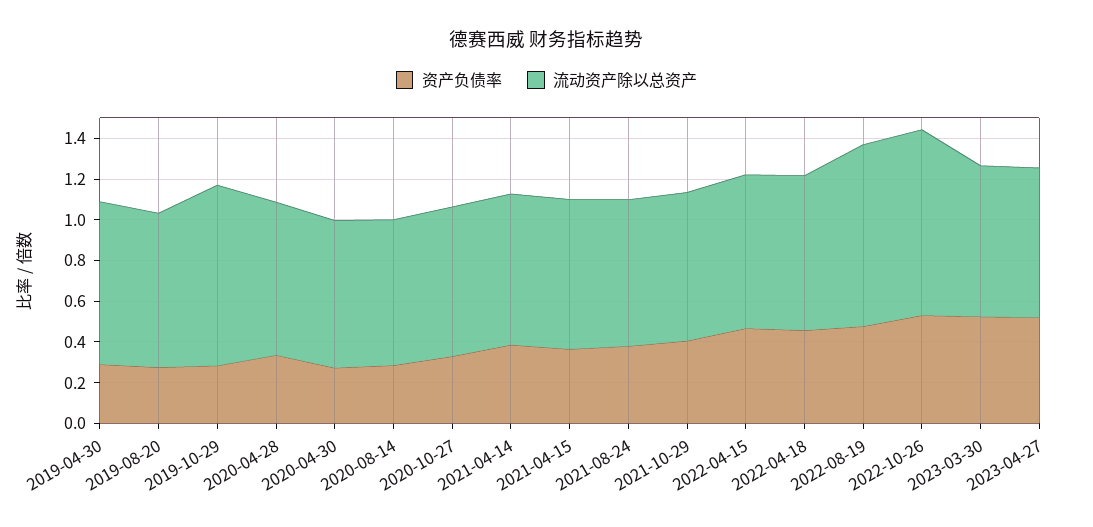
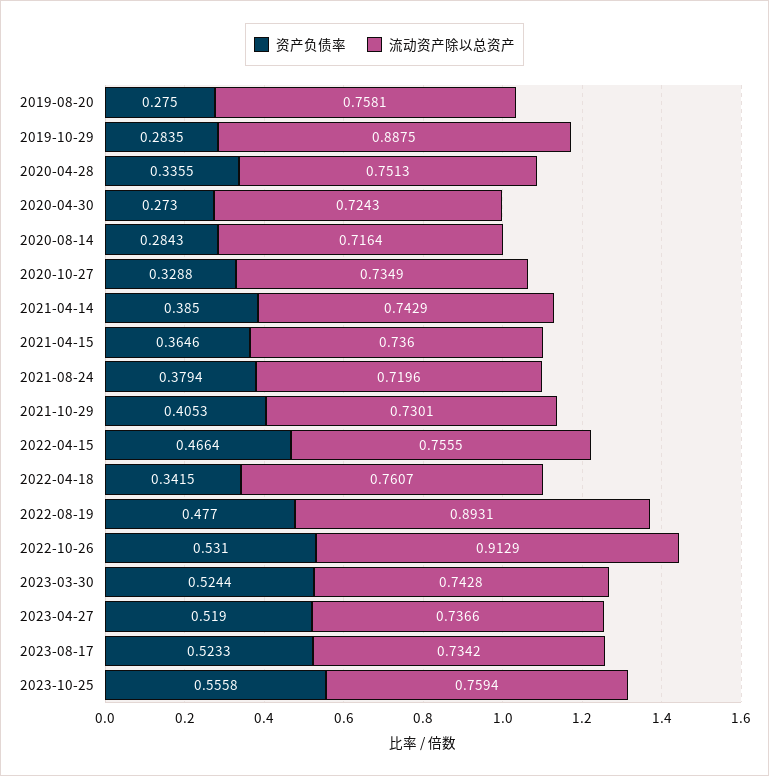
资产负债率, 2019-04-30: 0.3 -> none
流动资产除以总资产, 2019-04-30: 0.8 -> none
资产负债率, 2022-04-18: 0.45 -> 0.3415
资产负债率, 2023-08-17: none -> 0.5233
流动资产除以总资产, 2023-08-17: none -> 0.7342
资产负债率, 2023-10-25: none -> 0.5558
流动资产除以总资产, 2023-10-25: none -> 0.7594

